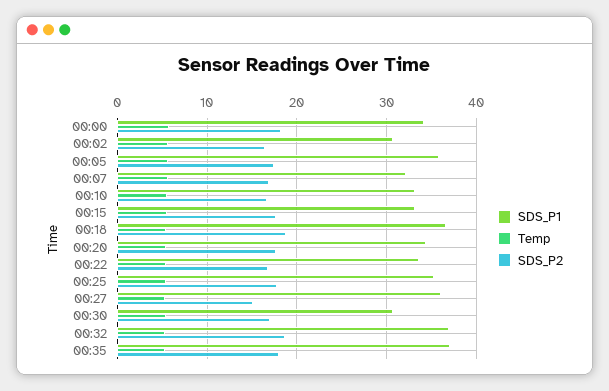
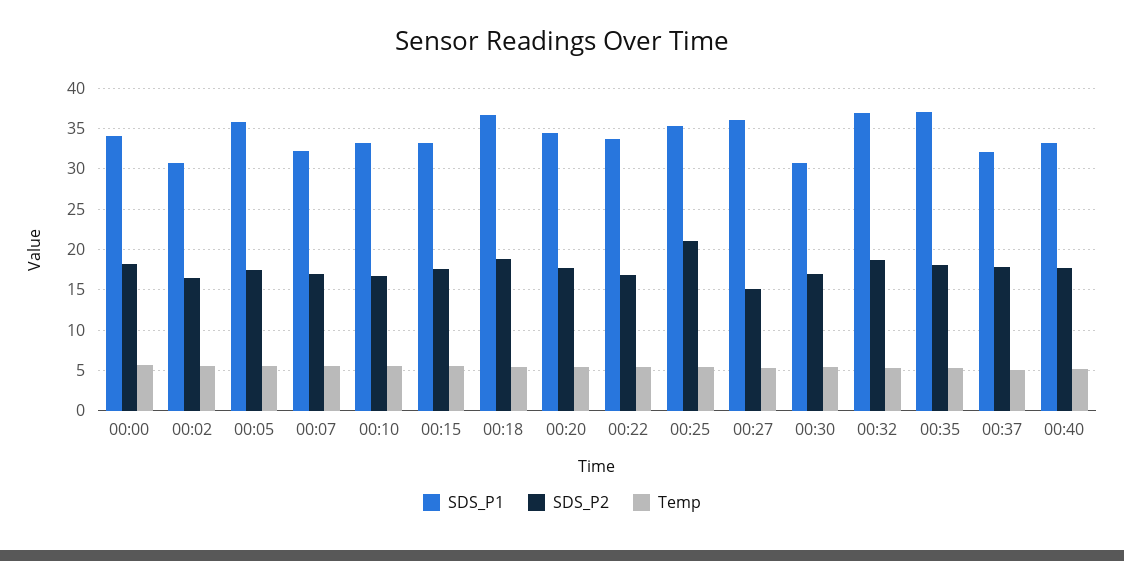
SDS_P2, 00:25: 18 -> 21
SDS_P1, 00:37: none -> 32
SDS_P2, 00:37: none -> 18
Temp, 00:37: none -> 5
SDS_P1, 00:40: none -> 33
SDS_P2, 00:40: none -> 18
Temp, 00:40: none -> 5

